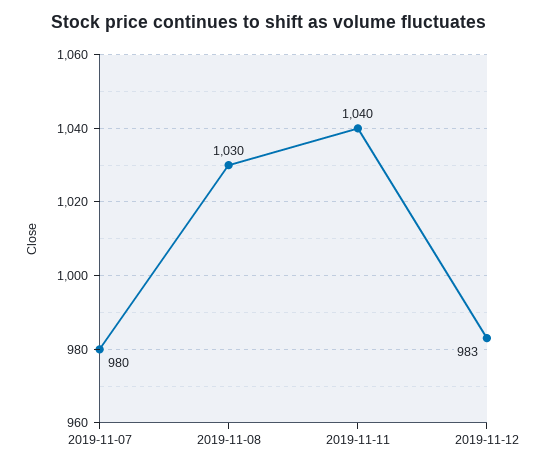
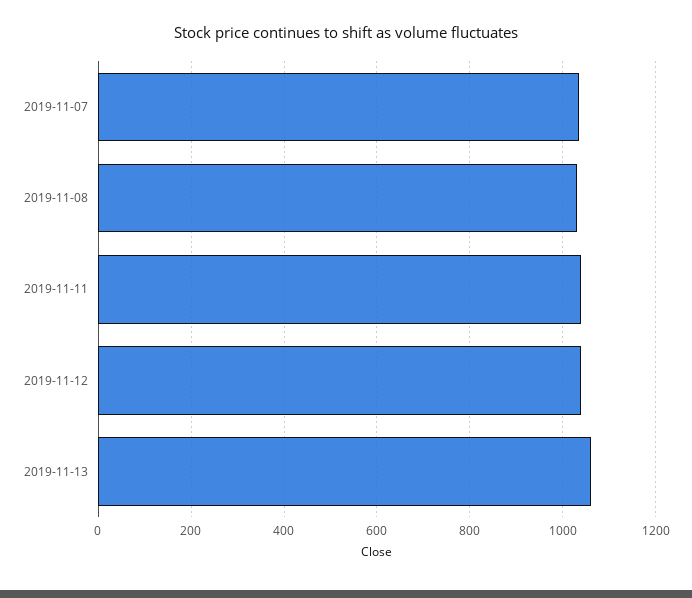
2019-11-07: 980 -> 1040
2019-11-12: 983 -> 1040
2019-11-13: none -> 1060

